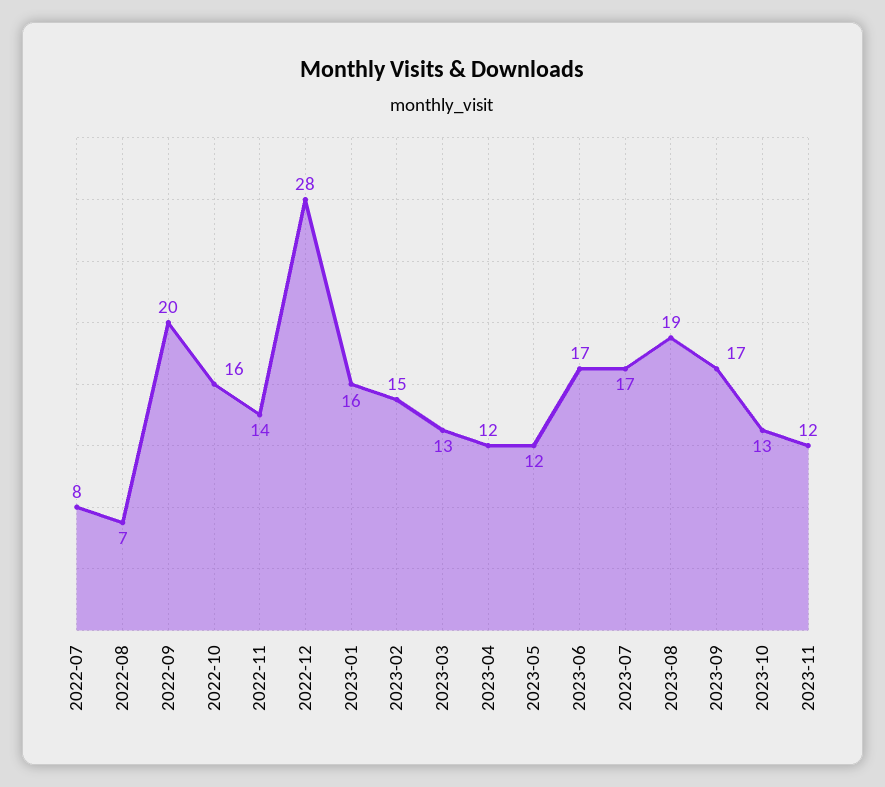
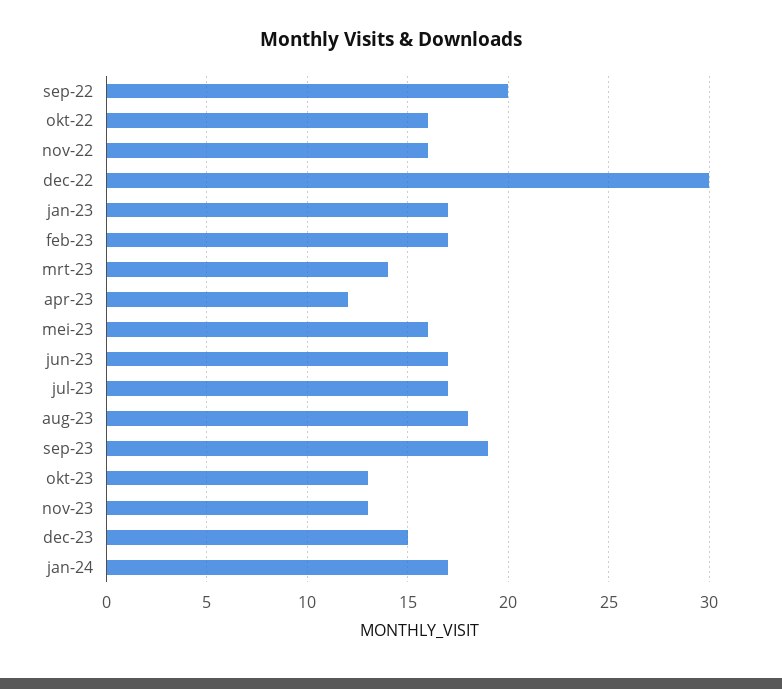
2022-07: 8 -> none
2022-08: 7 -> none
2022-11: 14 -> 16
2022-12: 28 -> 30
2023-01: 16 -> 17
2023-02: 15 -> 17
2023-03: 13 -> 14
2023-05: 12 -> 16
2023-08: 19 -> 18
2023-09: 17 -> 19
2023-11: 12 -> 13
dec-23: none -> 15
jan-24: none -> 17

